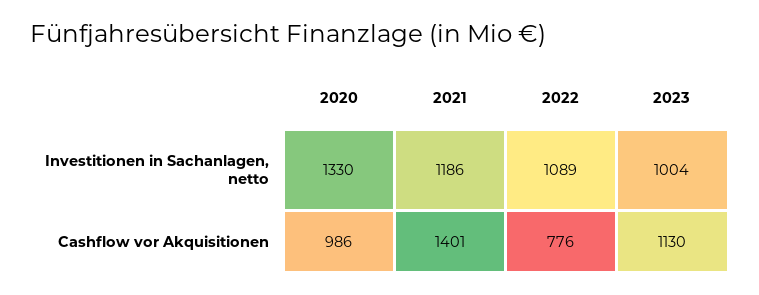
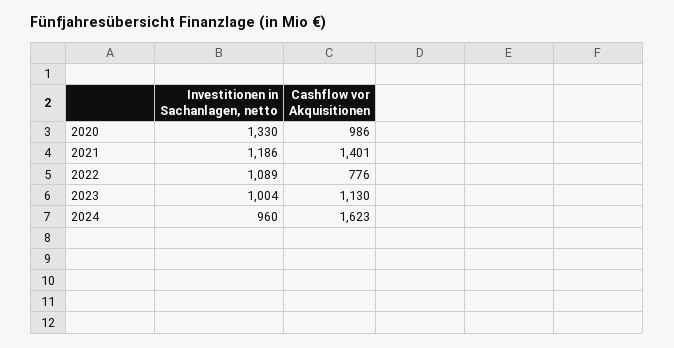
2024, Investitionen in Sachanlagen, netto: none -> 960
2024, Cashflow vor Akquisitionen: none -> 1623

